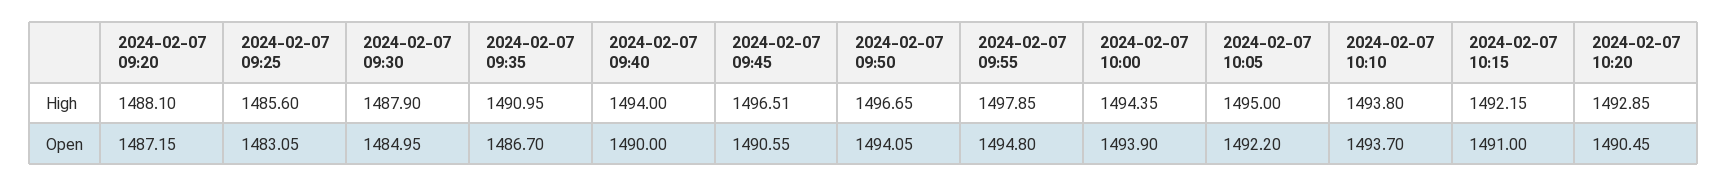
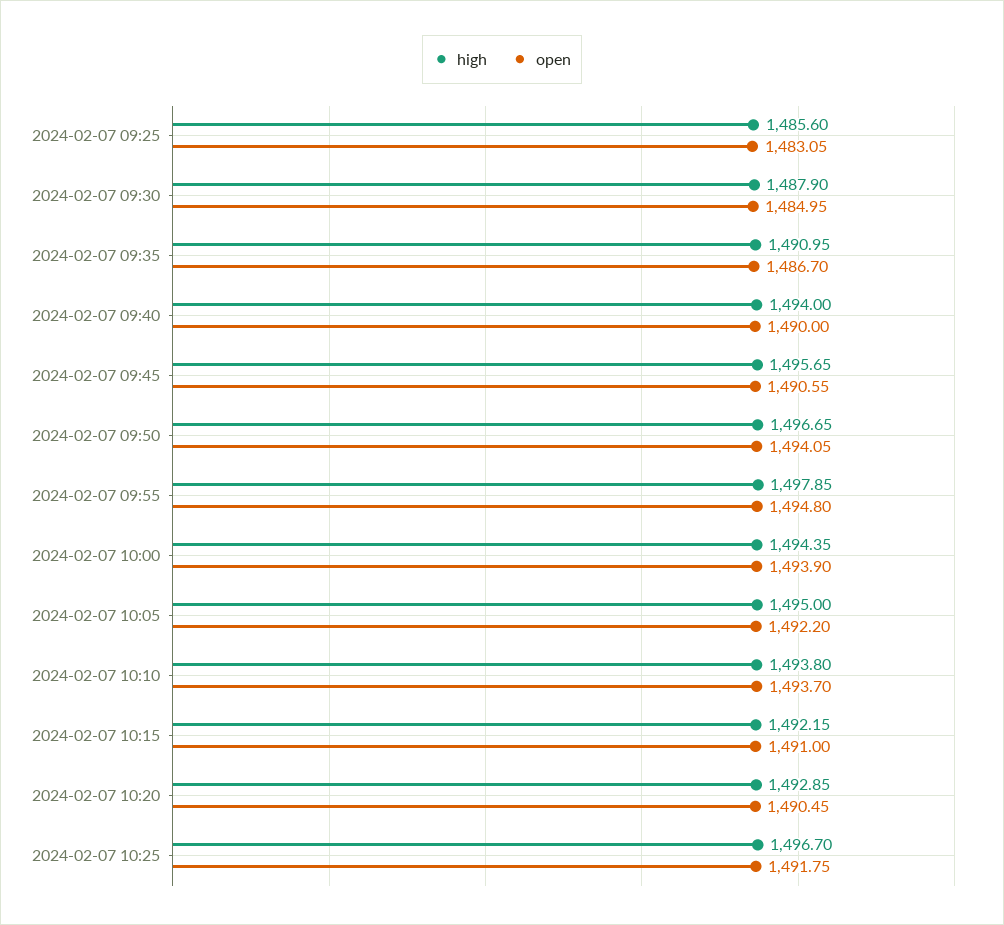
High, 2024-02-07 09:20: 1488.1 -> none
High, 2024-02-07 09:45: 1496.51 -> 1495.65
Open, 2024-02-07 09:20: 1487.15 -> none
High, 2024-02-07 10:25: none -> 1496.7
Open, 2024-02-07 10:25: none -> 1491.75

